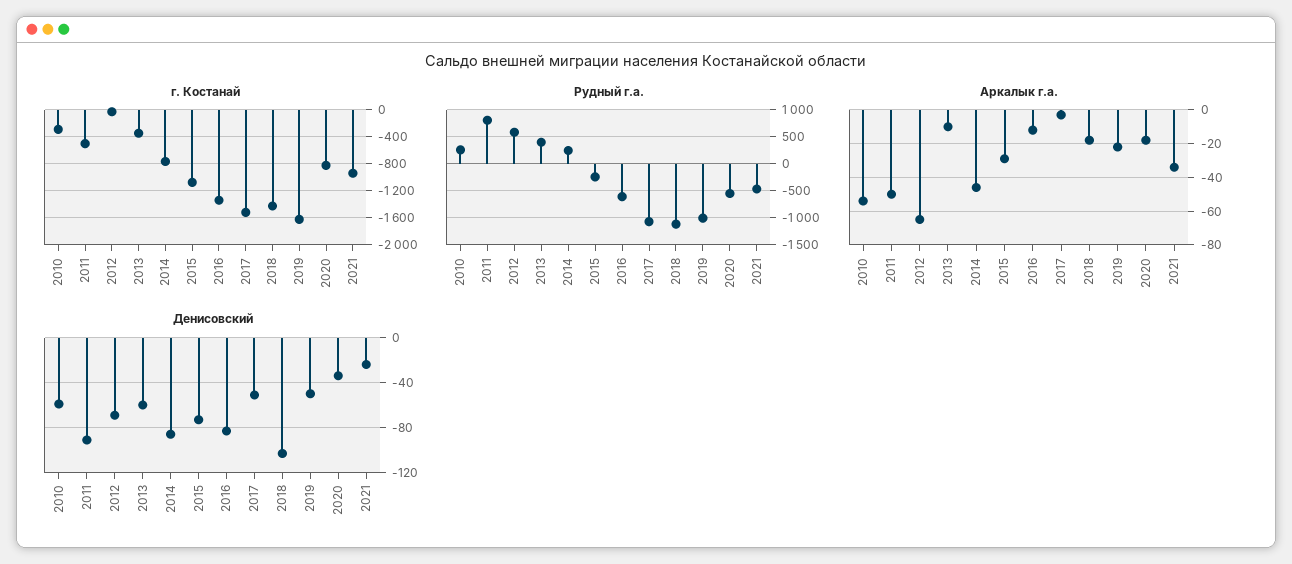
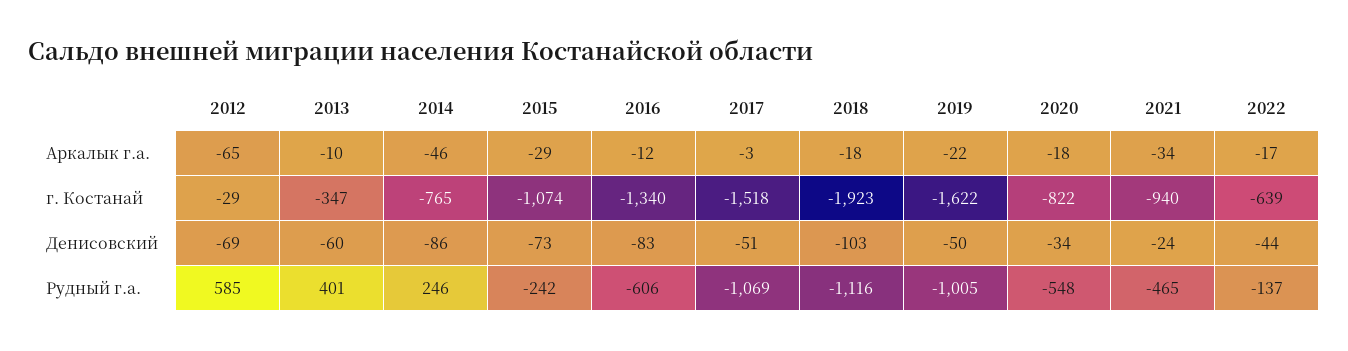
г. Костанай, 2010: -300 -> none
г. Костанай, 2011: -500 -> none
г. Костанай, 2018: -1400 -> -1923
Рудный г.а., 2010: 250 -> none
Рудный г.а., 2011: 750 -> none
Аркалык г.а., 2010: -55 -> none
Аркалык г.а., 2011: -50 -> none
Денисовский, 2010: -60 -> none
Денисовский, 2011: -90 -> none
Аркалык г.а., 2022: none -> -17
г. Костанай, 2022: none -> -639
Денисовский, 2022: none -> -44
Рудный г.а., 2022: none -> -137

